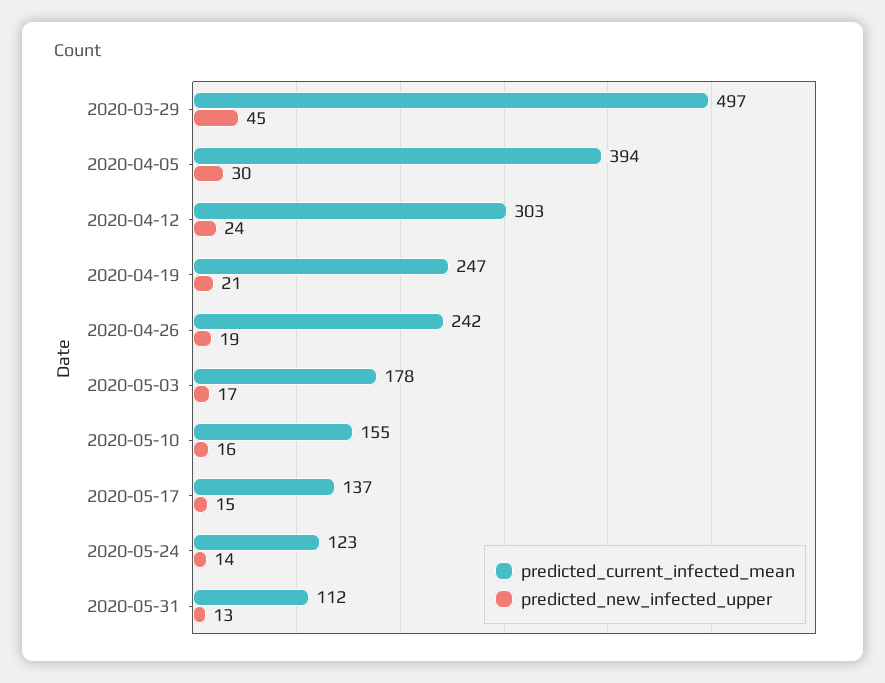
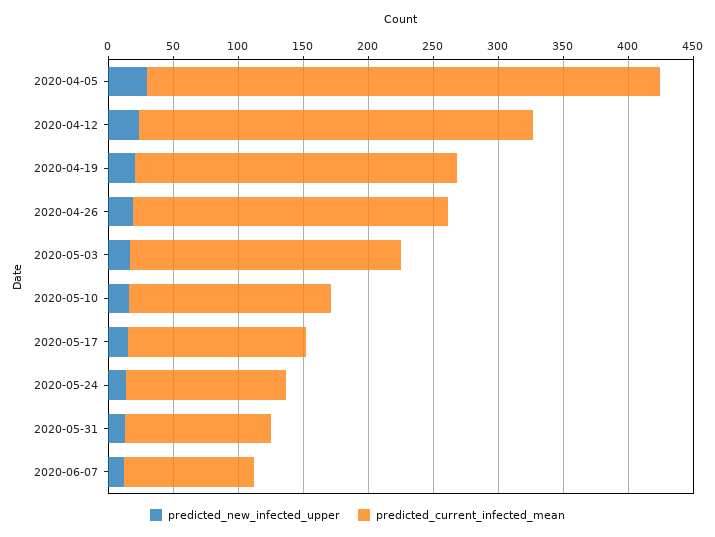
predicted_current_infected_mean, 2020-03-29: 497 -> none
predicted_new_infected_upper, 2020-03-29: 45 -> none
predicted_current_infected_mean, 2020-05-03: 178 -> 210
predicted_new_infected_upper, 2020-06-07: none -> 10
predicted_current_infected_mean, 2020-06-07: none -> 100

